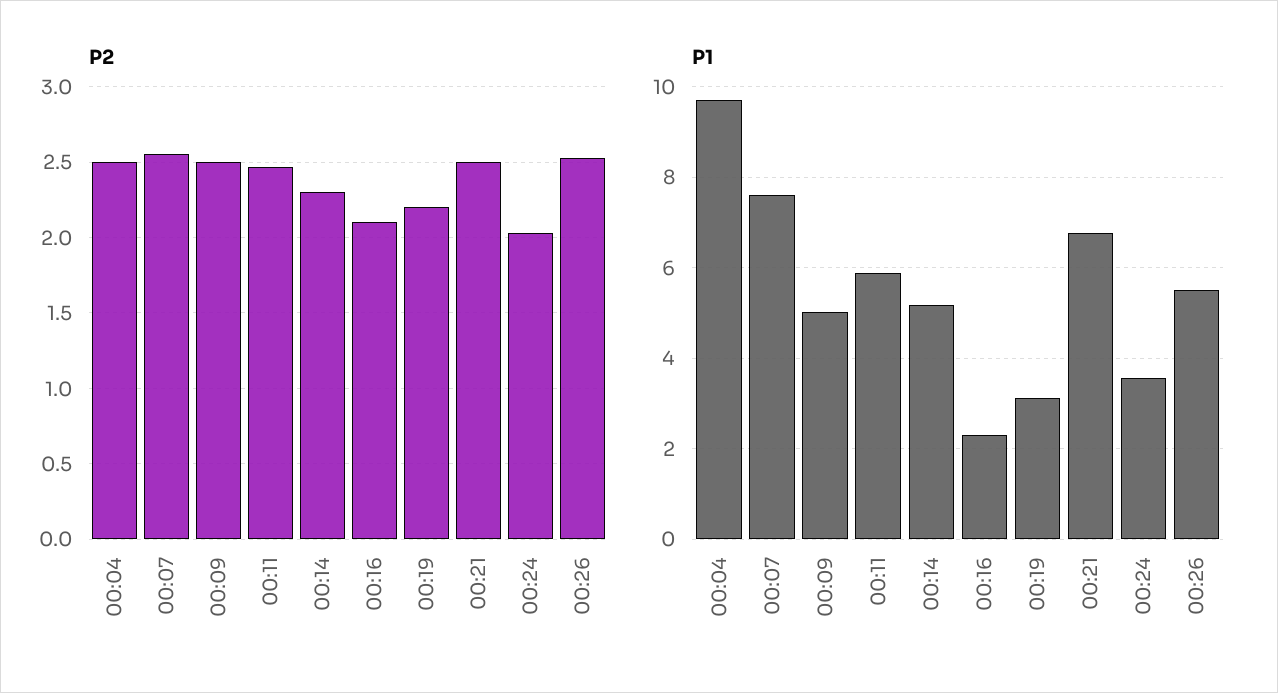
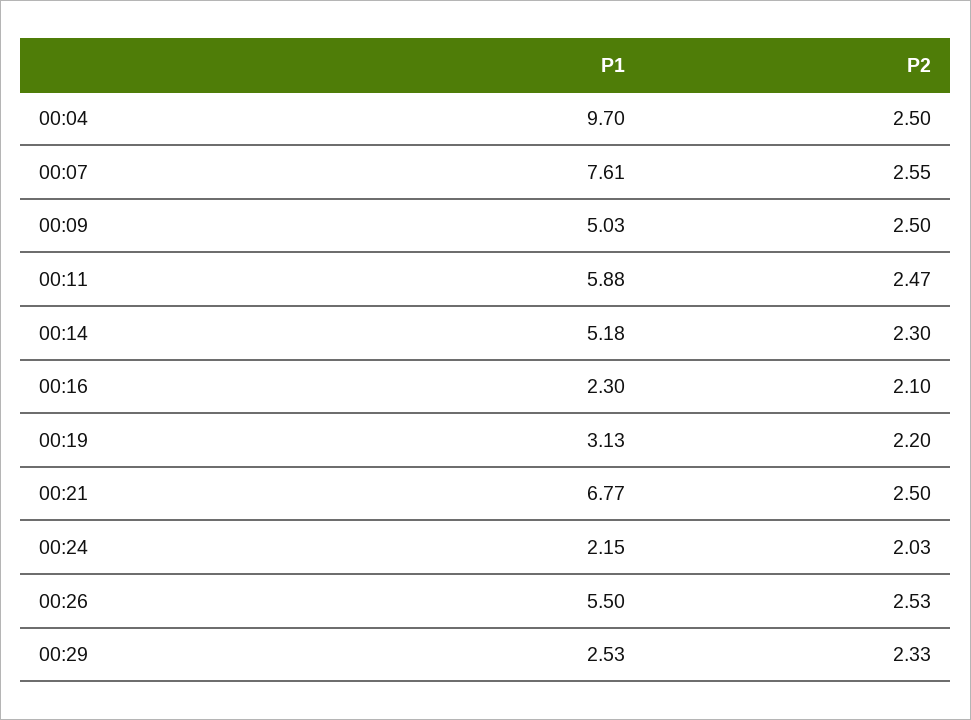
P1, 00:24: 3.6 -> 2.15
P1, 00:29: none -> 2.53
P2, 00:29: none -> 2.33

